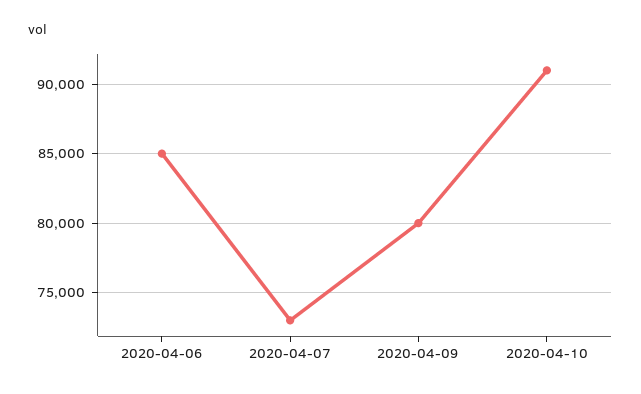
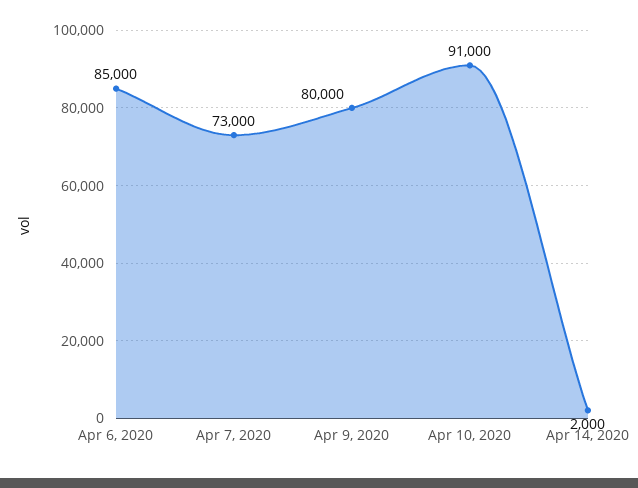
Apr 14, 2020: none -> 2000

